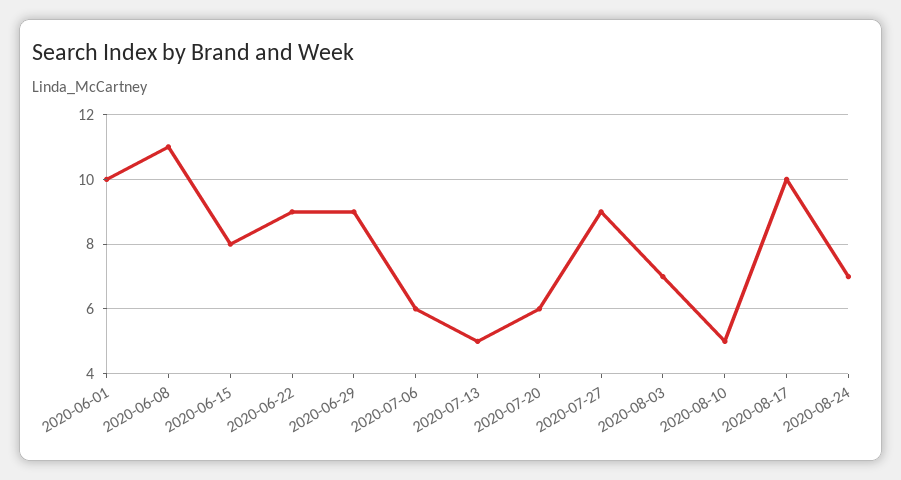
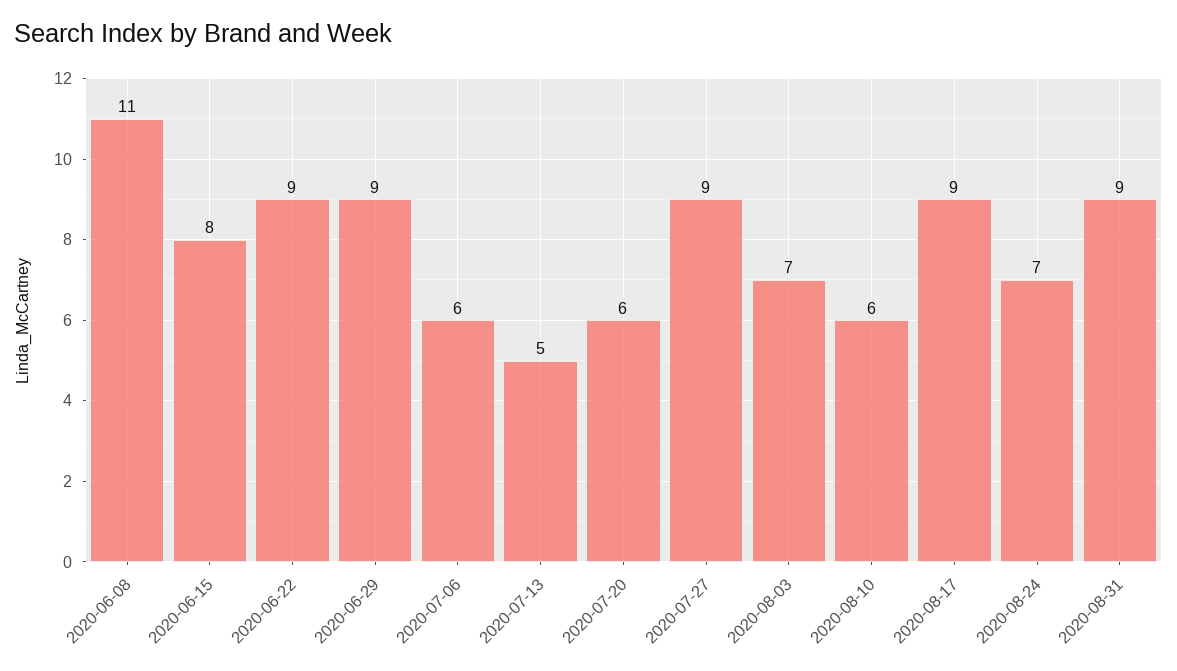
2020-06-01: 10 -> none
2020-08-10: 5 -> 6
2020-08-17: 10 -> 9
2020-08-31: none -> 9

